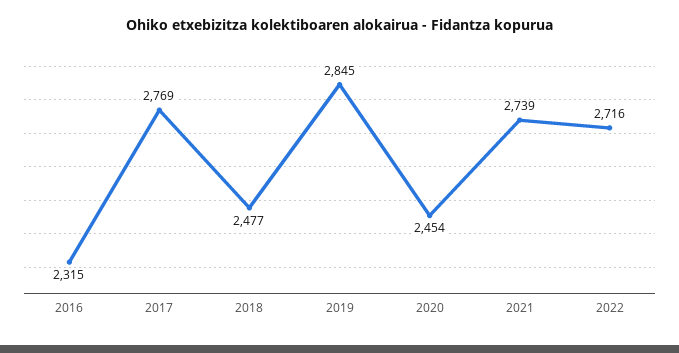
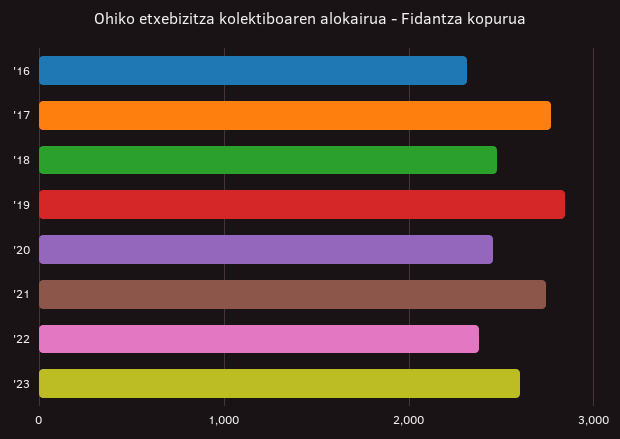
2022: 2716 -> 2400
'23: none -> 2600

